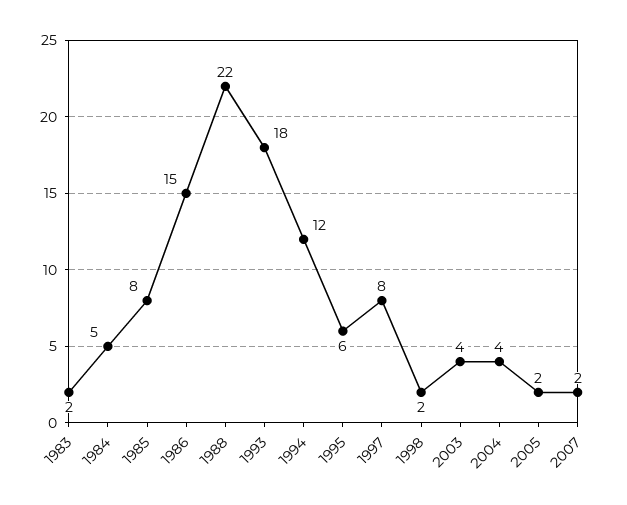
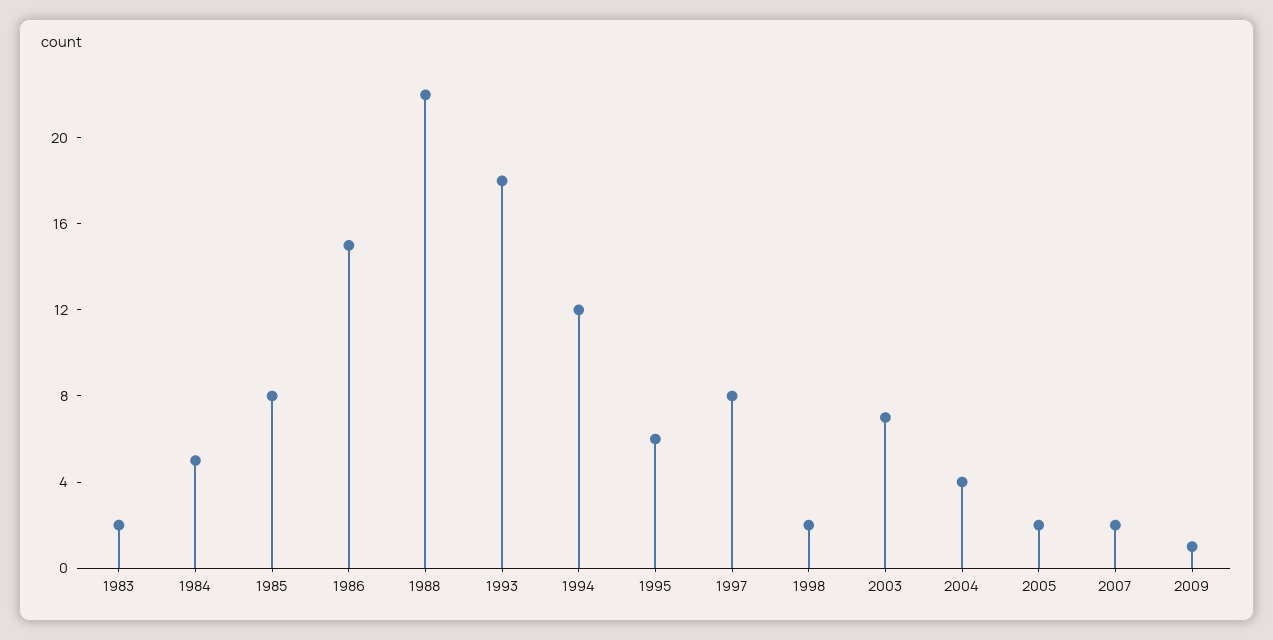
2003: 4 -> 7
2009: none -> 1

